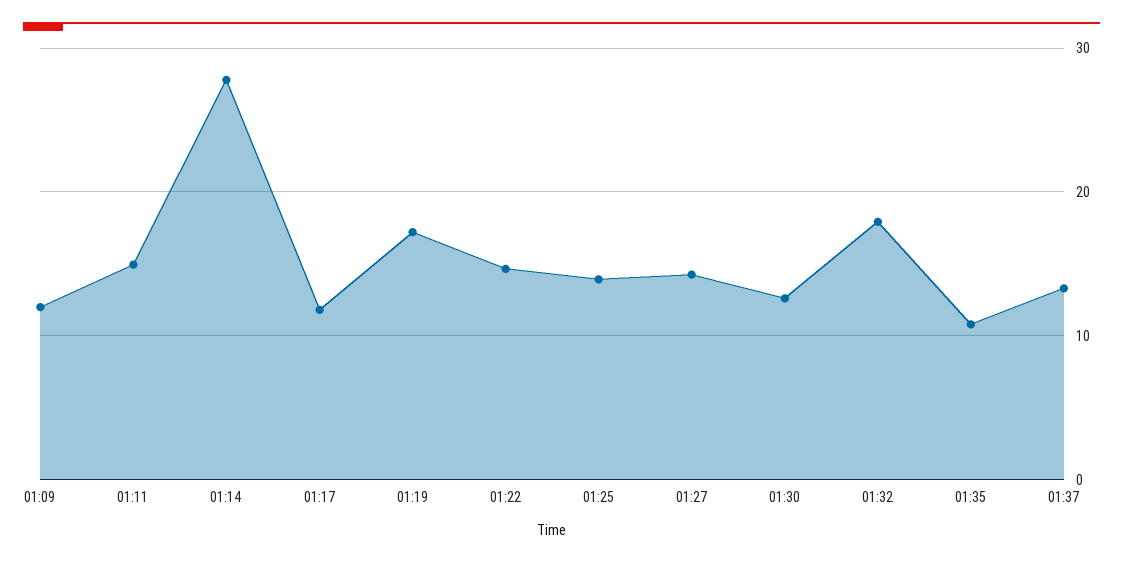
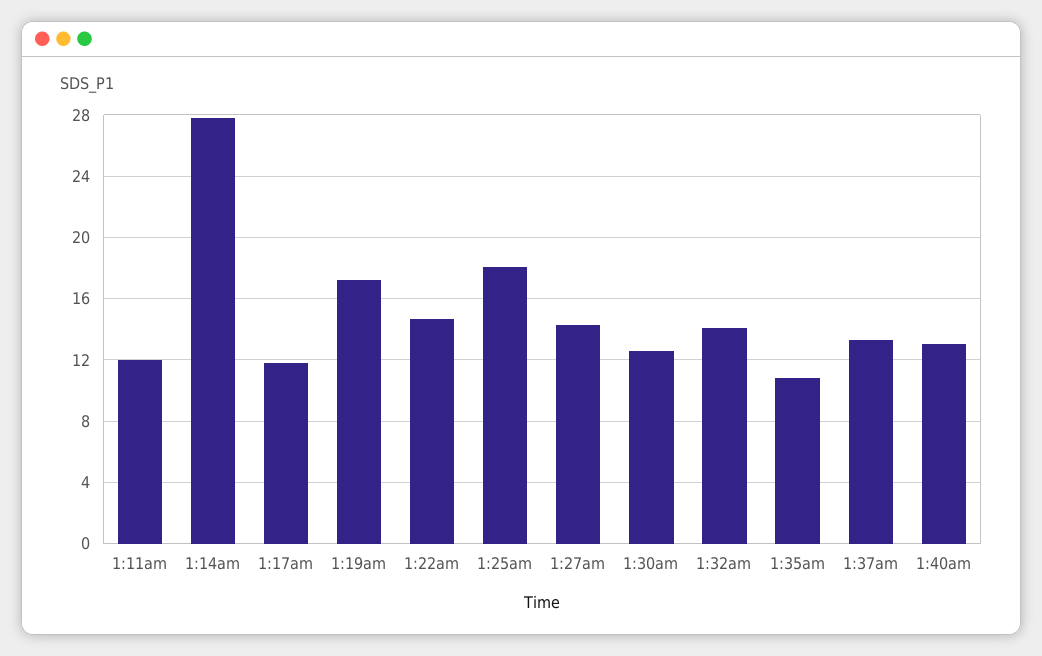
01:09: 12 -> none
01:11: 15 -> 12
01:25: 14 -> 18
01:32: 18 -> 14
1:40am: none -> 13

